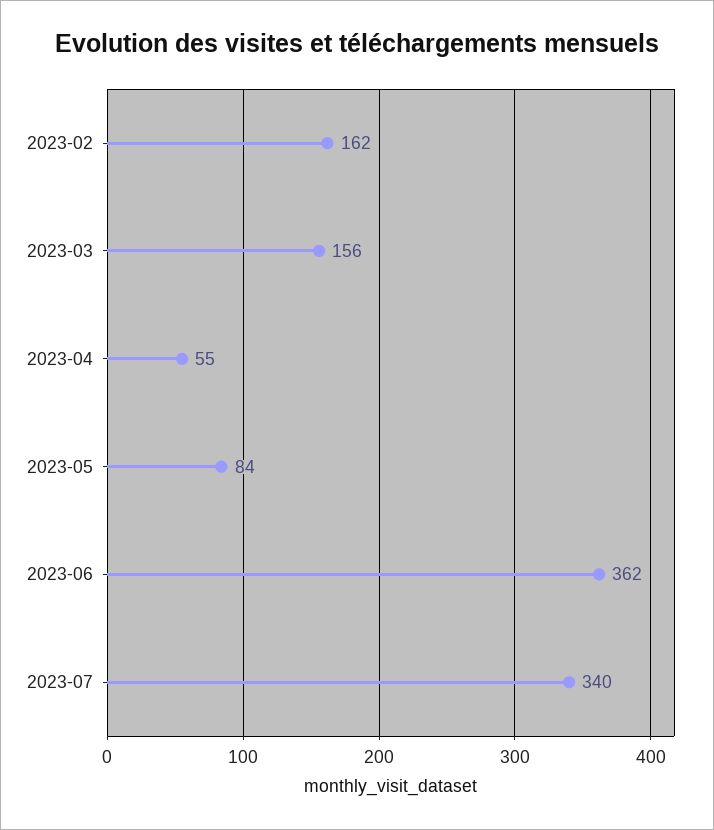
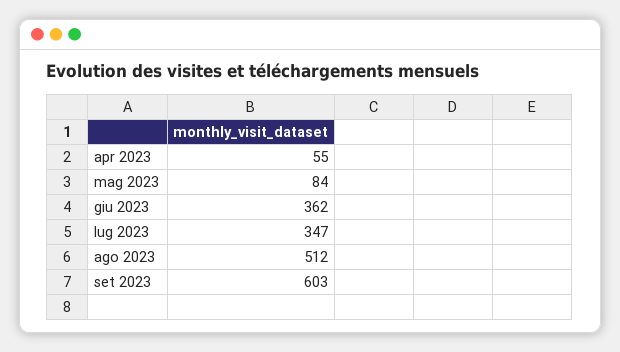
2023-02: 162 -> none
2023-03: 156 -> none
2023-07: 340 -> 347
ago 2023: none -> 512
set 2023: none -> 603

